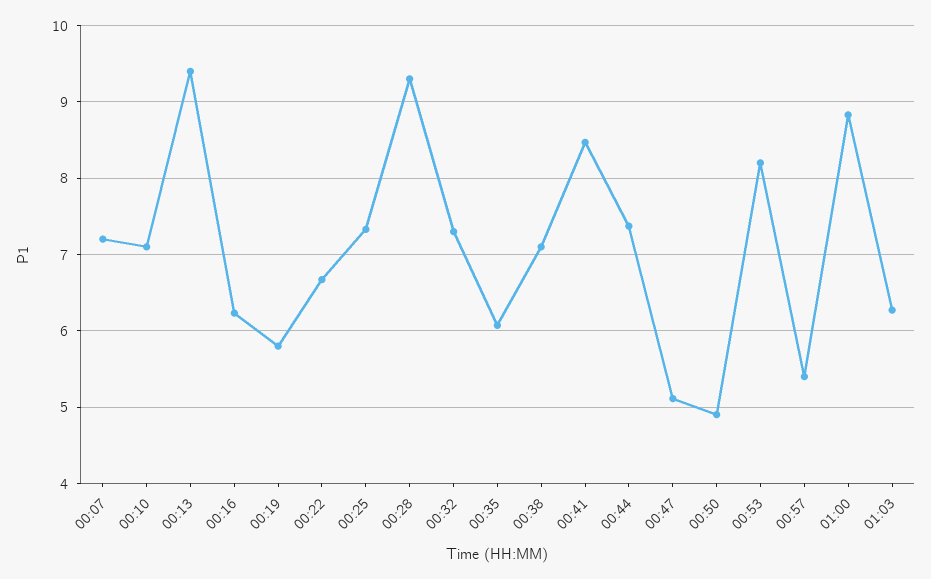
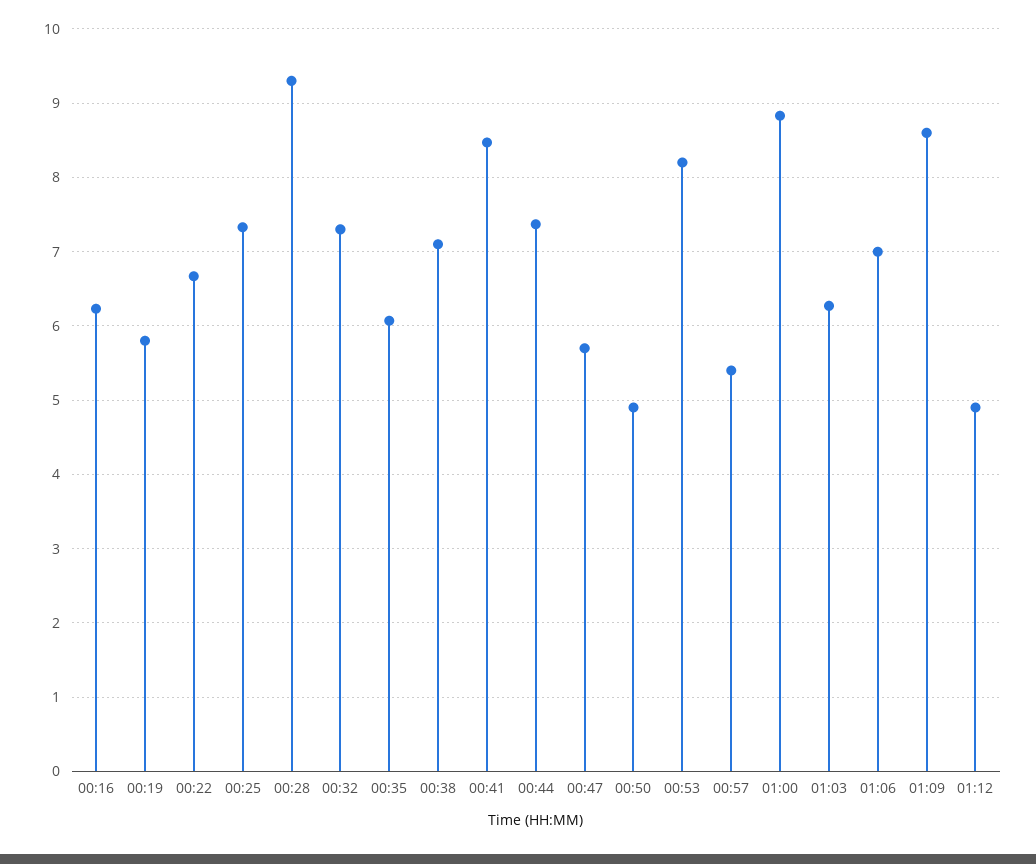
00:07: 7.2 -> none
00:10: 7.1 -> none
00:13: 9.4 -> none
00:47: 5.1 -> 5.7
01:06: none -> 7
01:09: none -> 8.6
01:12: none -> 4.9

